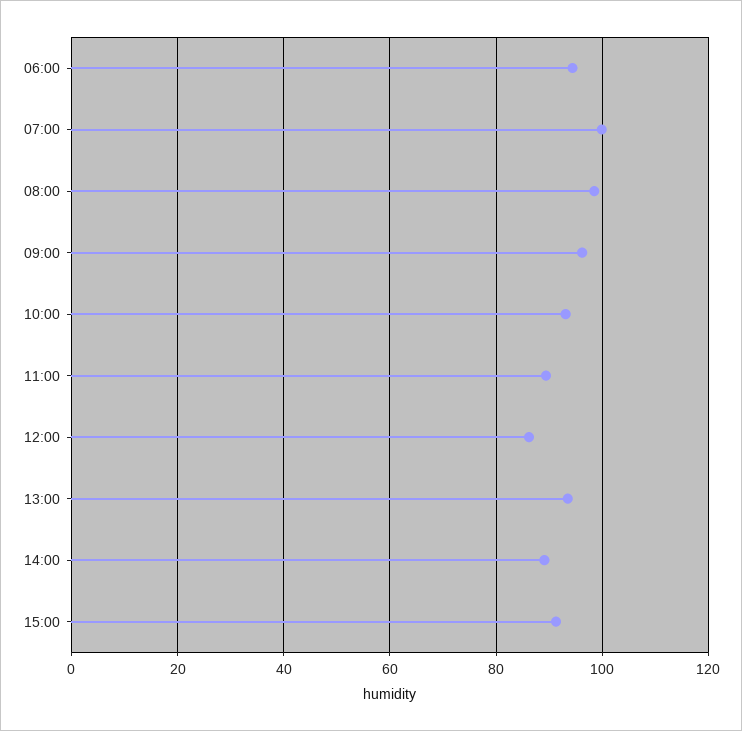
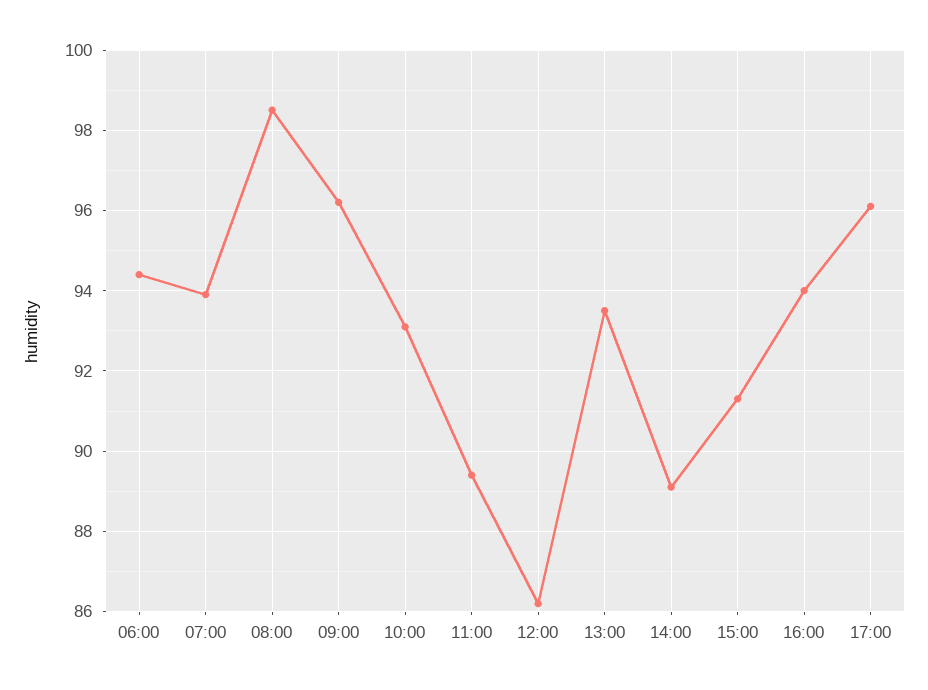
07:00: 100 -> 94
16:00: none -> 94
17:00: none -> 96

